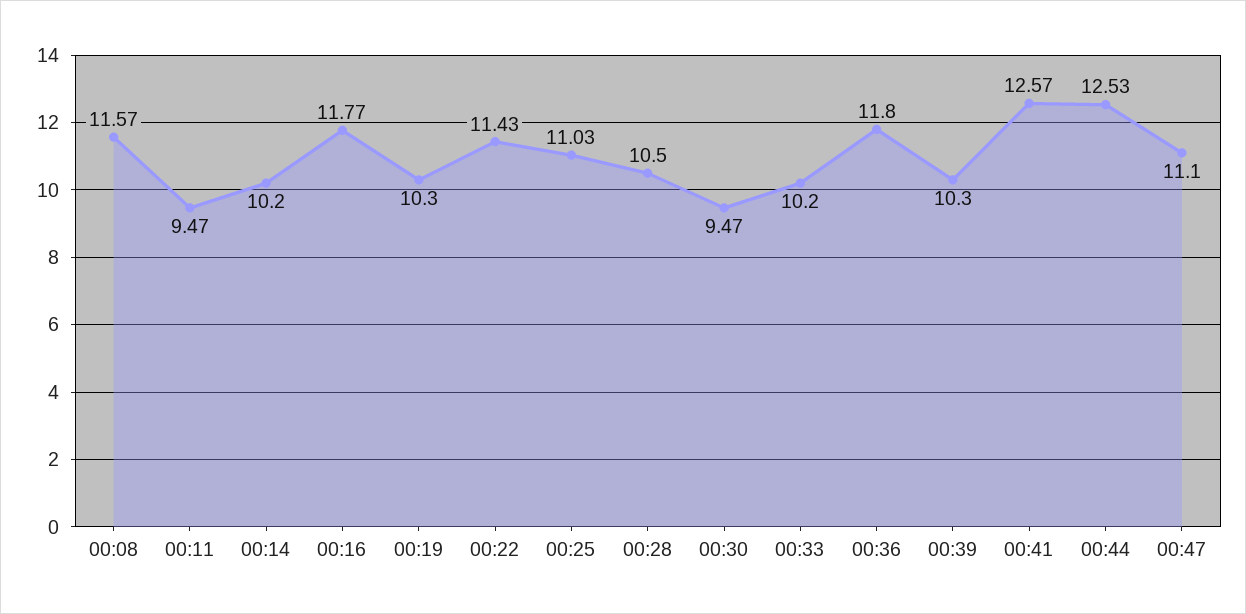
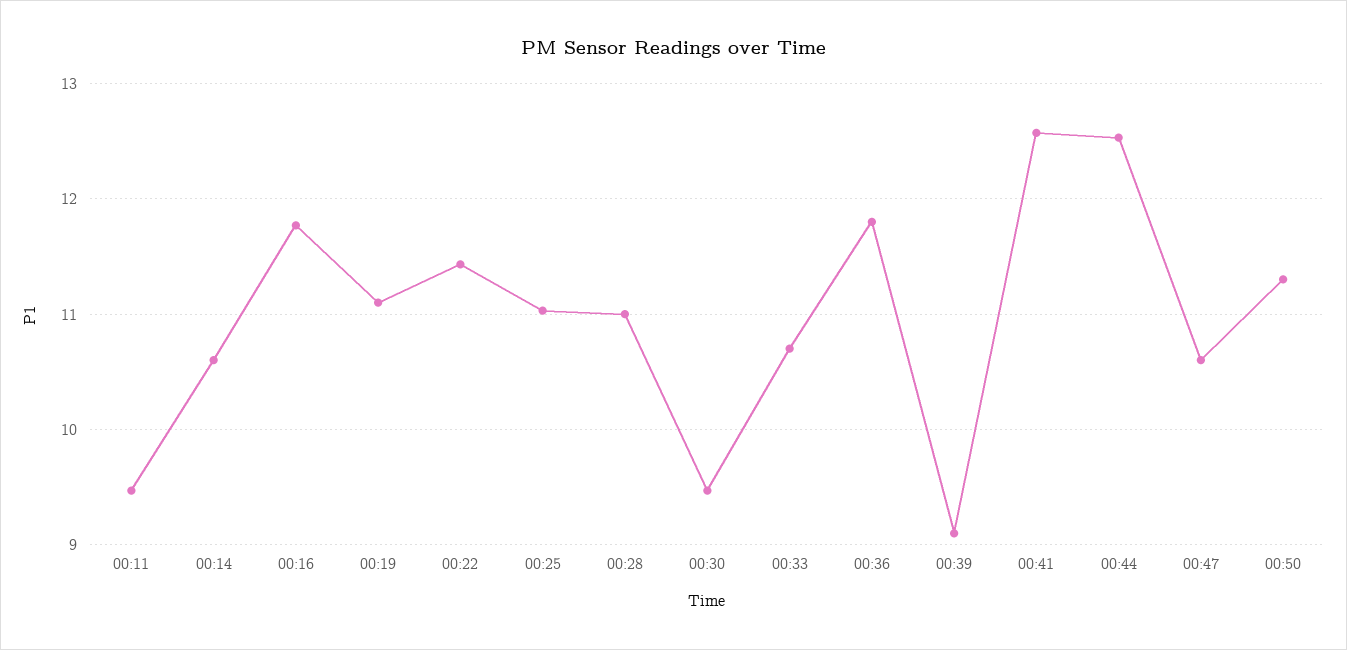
00:08: 11.57 -> none
00:14: 10.2 -> 10.6
00:19: 10.3 -> 11.1
00:28: 10.5 -> 11
00:33: 10.2 -> 10.7
00:39: 10.3 -> 9.1
00:47: 11.1 -> 10.6
00:50: none -> 11.3

